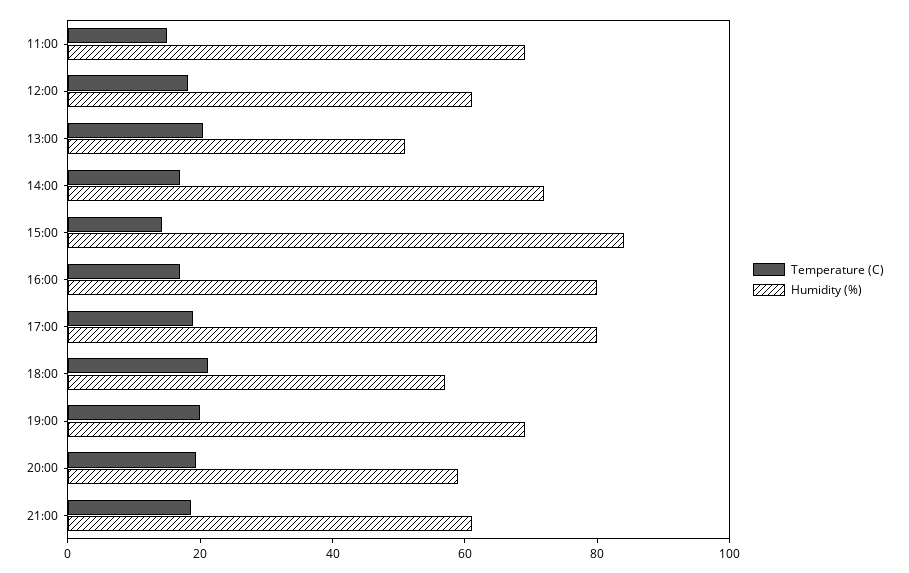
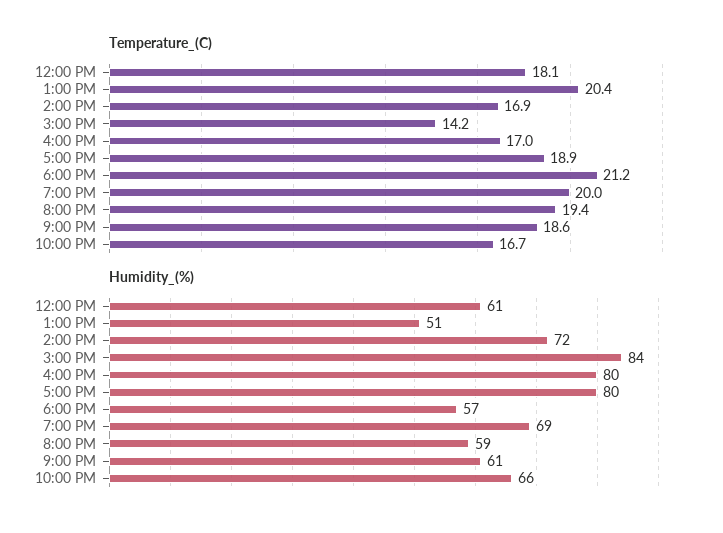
Temperature (C), 11:00: 15 -> none
Humidity (%), 11:00: 70 -> none
Temperature (C), 10:00 PM: none -> 16.7
Humidity (%), 10:00 PM: none -> 66

